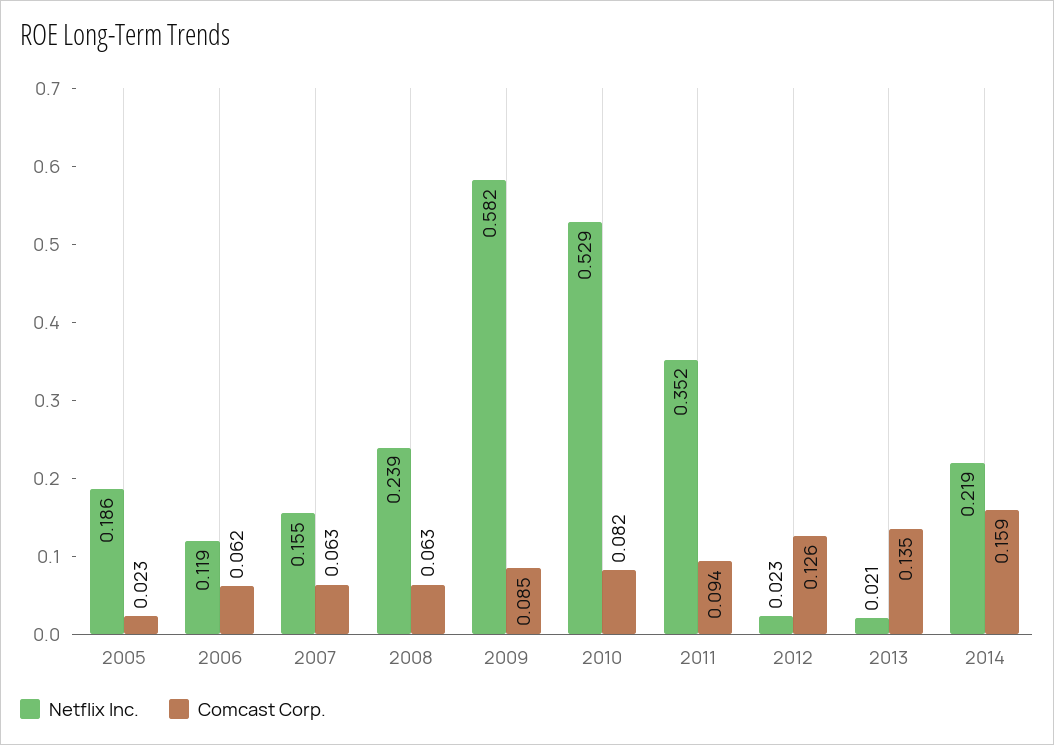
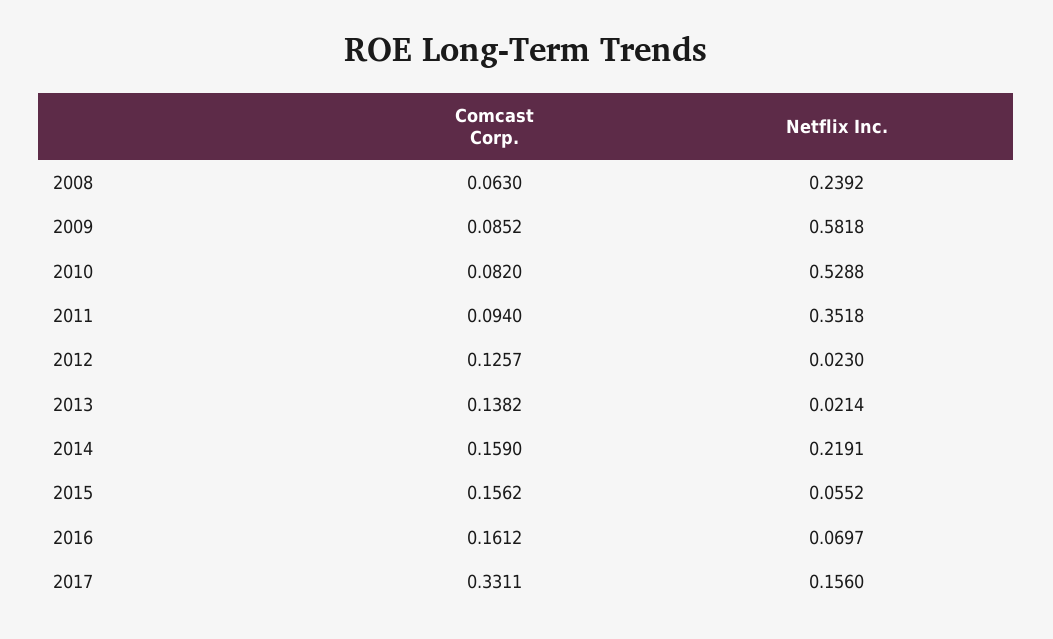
Netflix Inc., 2005: 0.186 -> none
Comcast Corp., 2005: 0.023 -> none
Netflix Inc., 2006: 0.119 -> none
Comcast Corp., 2006: 0.062 -> none
Netflix Inc., 2007: 0.155 -> none
Comcast Corp., 2007: 0.063 -> none
Comcast Corp., 2013: 0.135 -> 0.1382
Comcast Corp., 2015: none -> 0.1562
Netflix Inc., 2015: none -> 0.0552
Comcast Corp., 2016: none -> 0.1612
Netflix Inc., 2016: none -> 0.0697
Comcast Corp., 2017: none -> 0.3311
Netflix Inc., 2017: none -> 0.156

